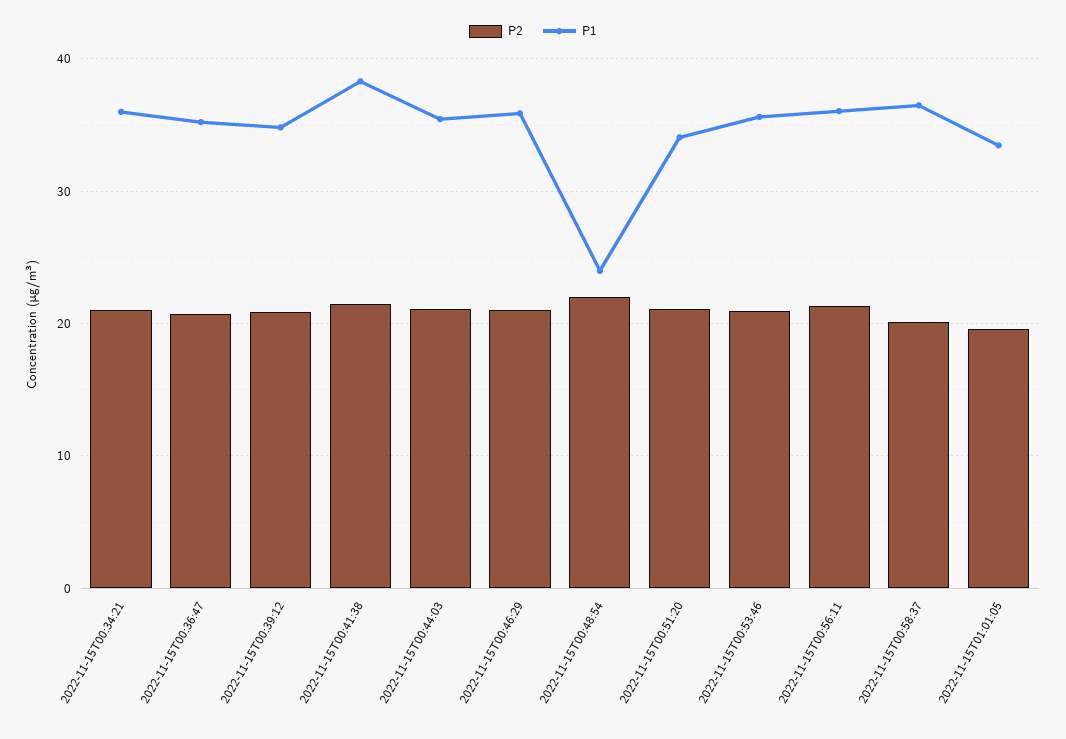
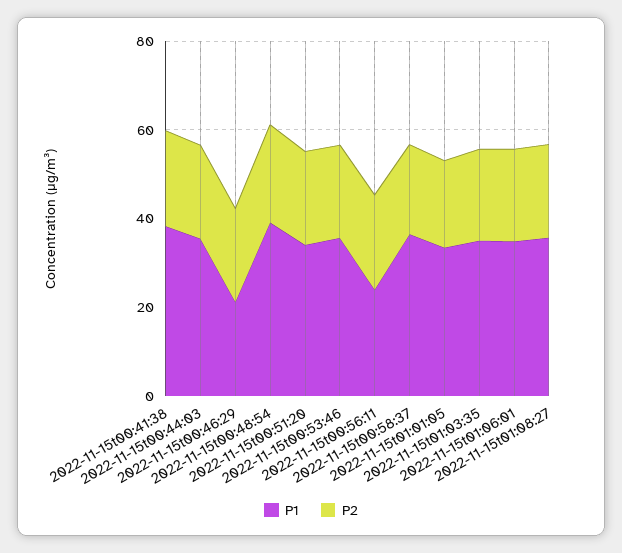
P2, 2022-11-15T00:34:21: 21 -> none
P1, 2022-11-15T00:34:21: 36 -> none
P2, 2022-11-15T00:36:47: 21 -> none
P1, 2022-11-15T00:36:47: 35 -> none
P2, 2022-11-15T00:39:12: 21 -> none
P1, 2022-11-15T00:39:12: 35 -> none
P1, 2022-11-15T00:46:29: 36 -> 20
P1, 2022-11-15T00:48:54: 24 -> 40
P1, 2022-11-15T00:56:11: 36 -> 25
P1, 2022-11-15t01:03:35: none -> 35
P2, 2022-11-15t01:03:35: none -> 20
P1, 2022-11-15t01:06:01: none -> 35
P2, 2022-11-15t01:06:01: none -> 20
P1, 2022-11-15t01:08:27: none -> 35
P2, 2022-11-15t01:08:27: none -> 20

